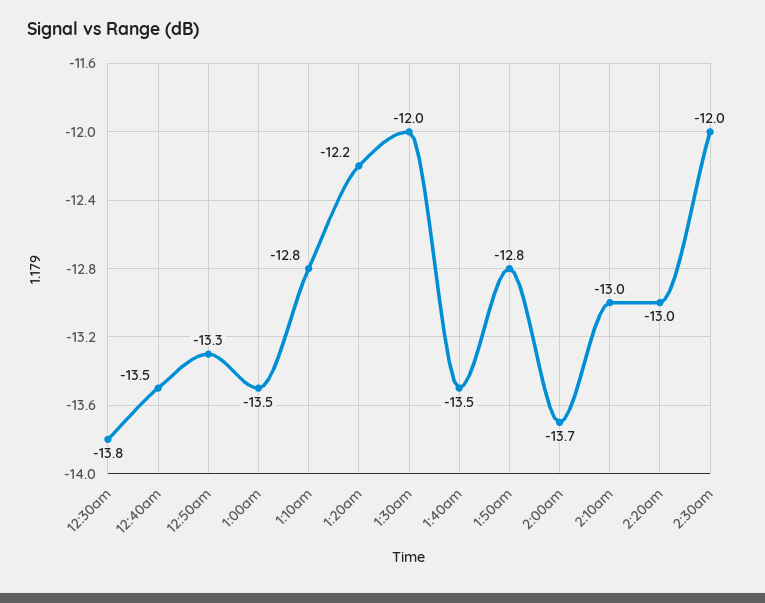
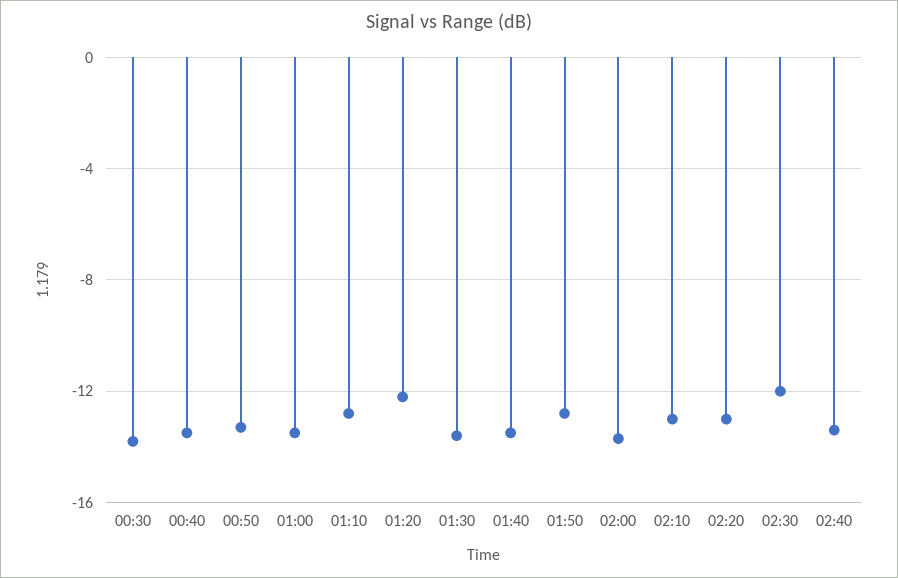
1:30am: -12 -> -13.5
02:40: none -> -13.5

